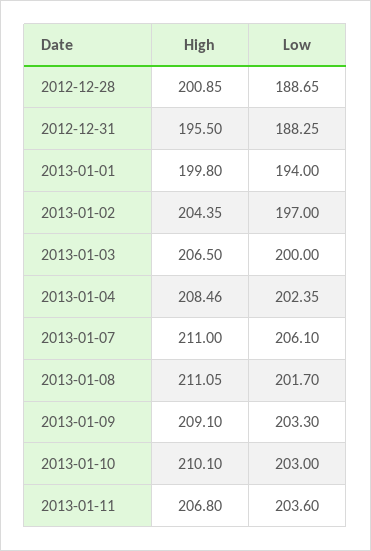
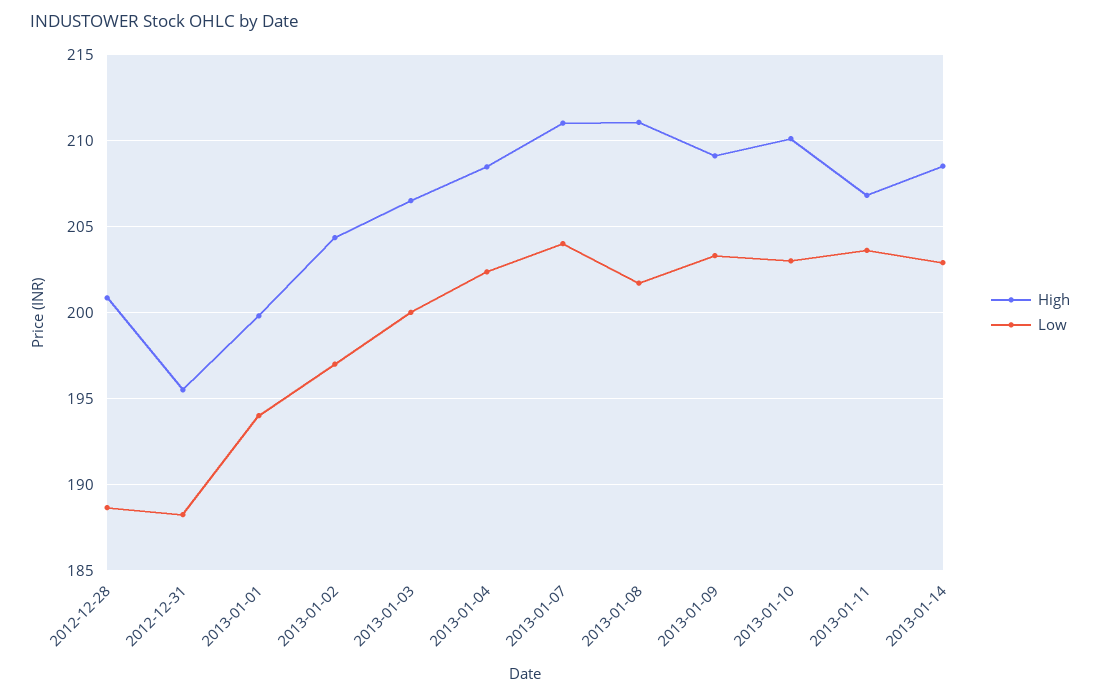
Low, 2013-01-07: 206.1 -> 204
High, 2013-01-14: none -> 208.5
Low, 2013-01-14: none -> 203

